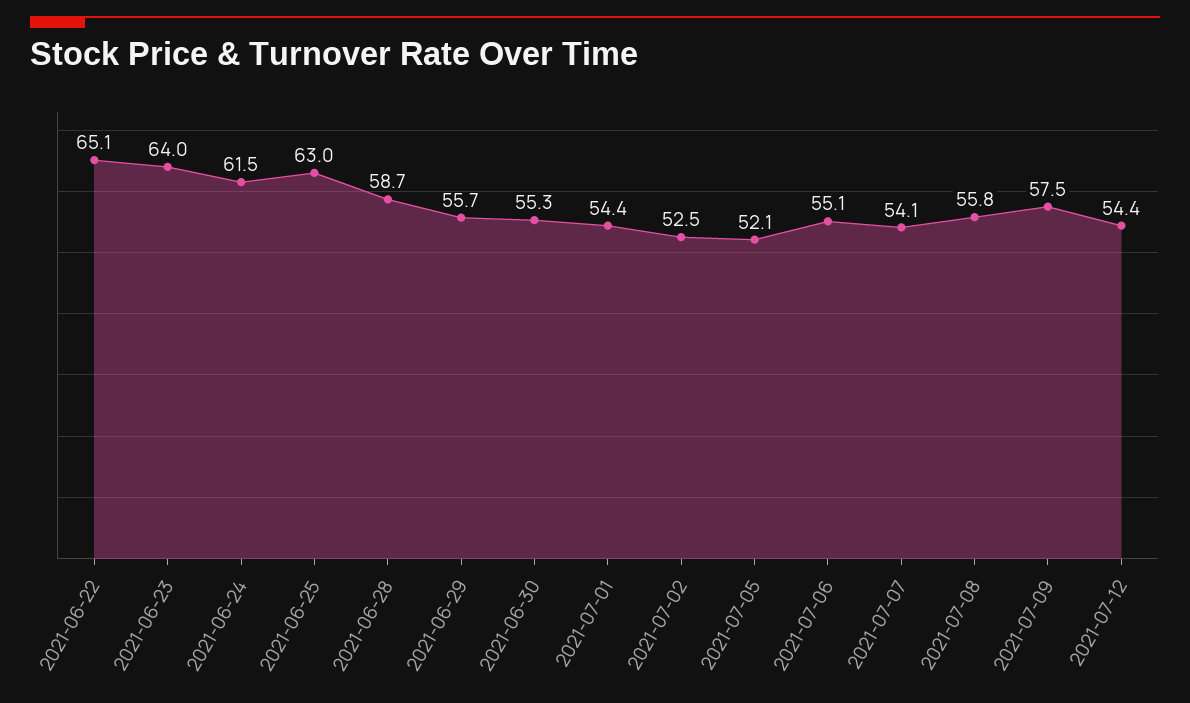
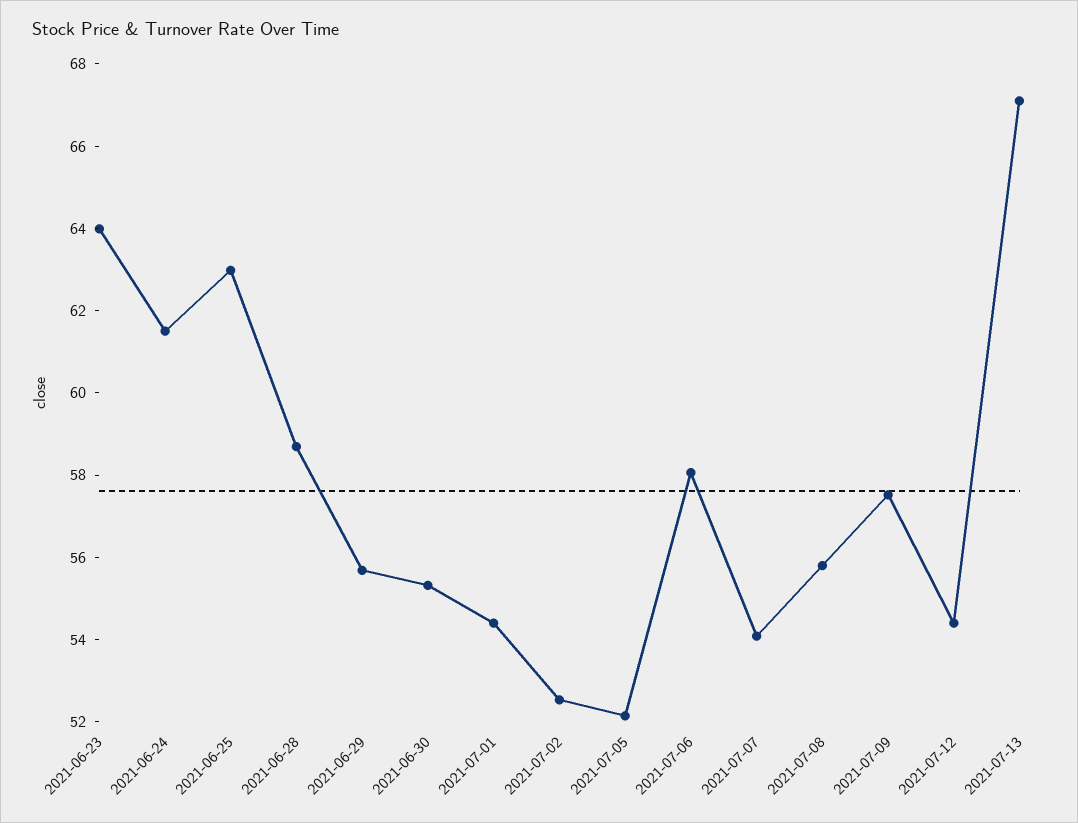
2021-06-22: 65.1 -> none
2021-07-06: 55.1 -> 58
2021-07-13: none -> 67

